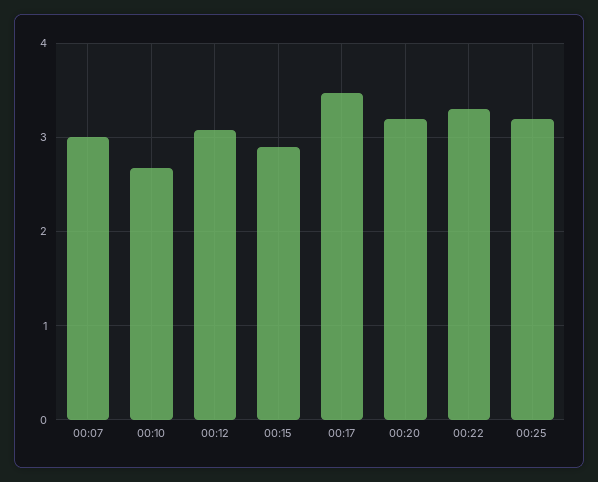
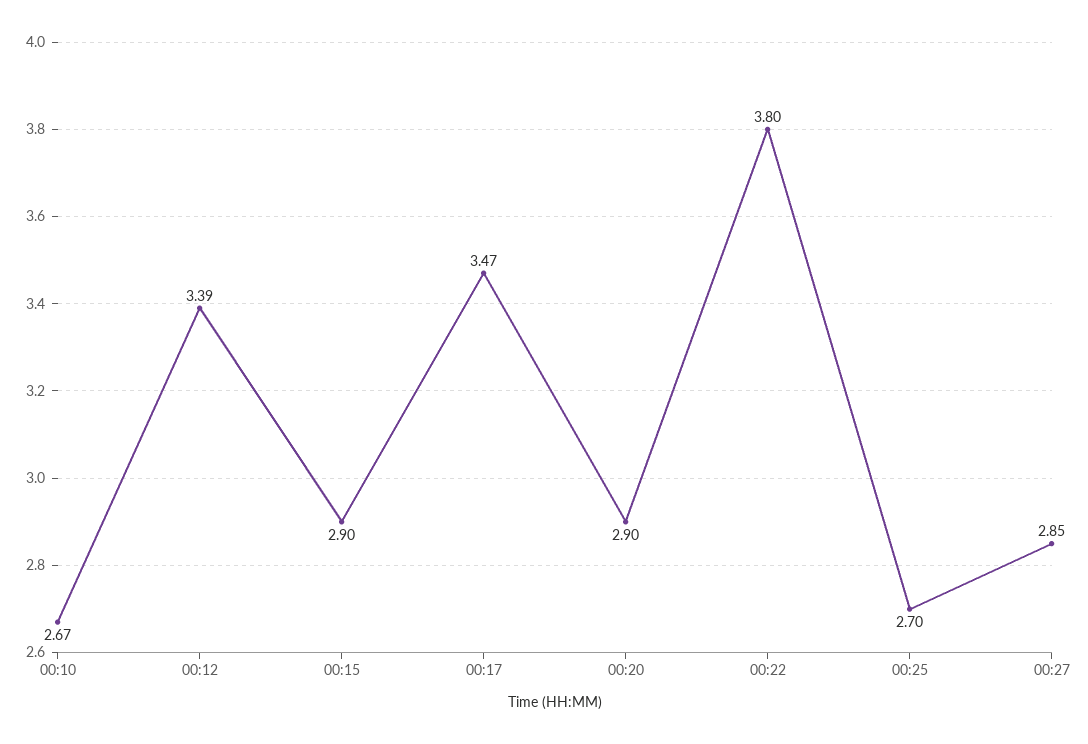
00:07: 3 -> none
00:12: 3.1 -> 3.39
00:20: 3.2 -> 2.9
00:22: 3.3 -> 3.8
00:25: 3.2 -> 2.7
00:27: none -> 2.85

